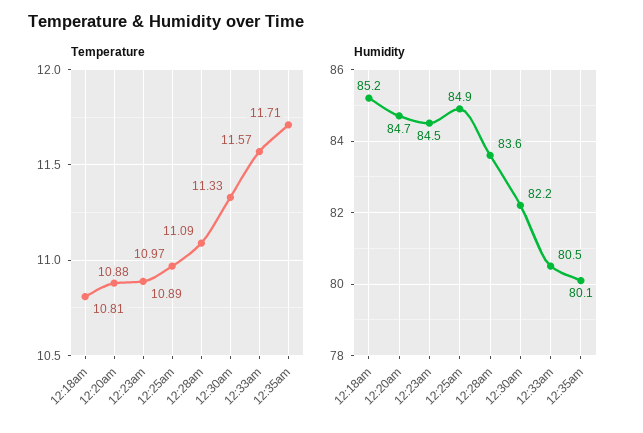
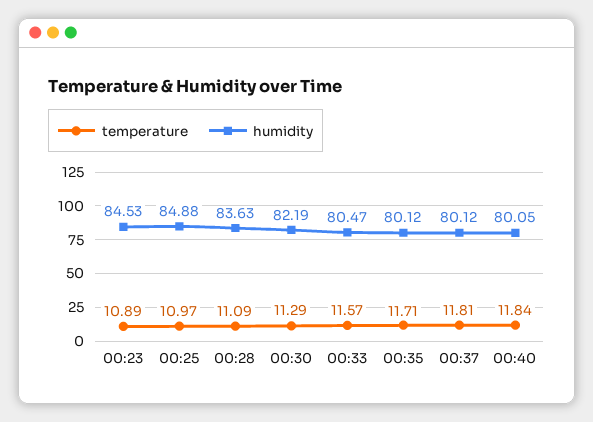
Temperature, 12:18am: 10.81 -> none
Temperature, 12:20am: 10.88 -> none
Temperature, 12:30am: 11.33 -> 11.29
Humidity, 12:18am: 85.2 -> none
Humidity, 12:20am: 84.7 -> none
Temperature, 00:37: none -> 11.81
Humidity, 00:37: none -> 80.12
Temperature, 00:40: none -> 11.84
Humidity, 00:40: none -> 80.05

